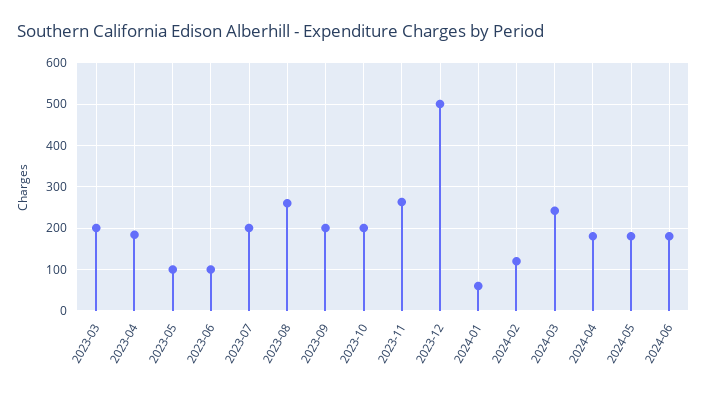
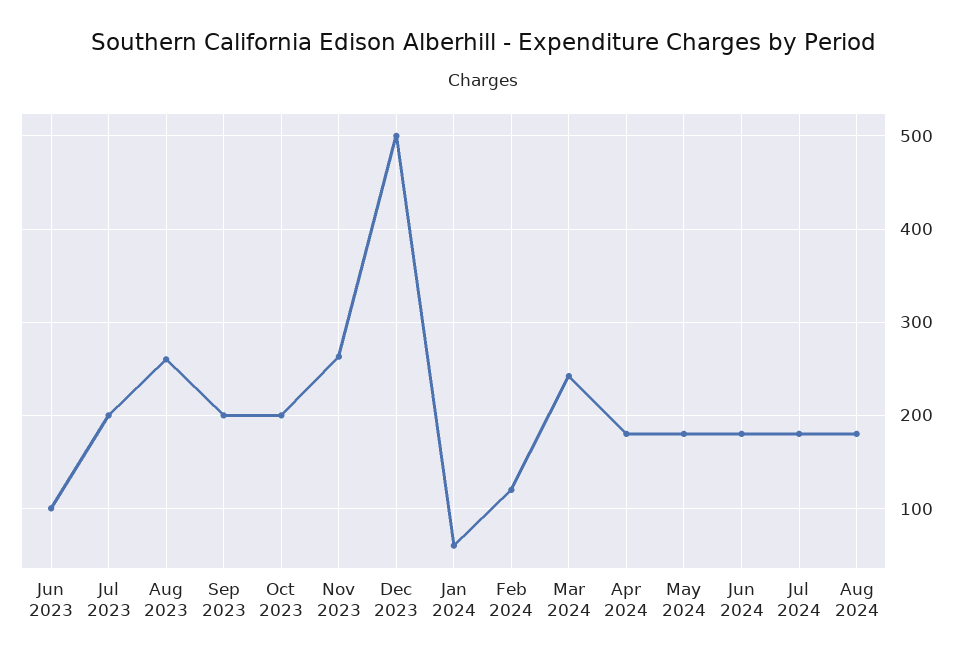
2023-03: 200 -> none
2023-04: 180 -> none
2023-05: 100 -> none
Jul 2024: none -> 180
Aug 2024: none -> 180

